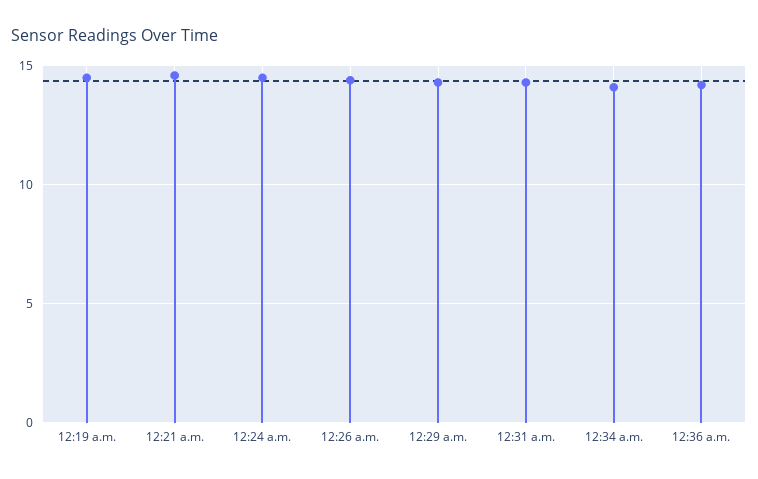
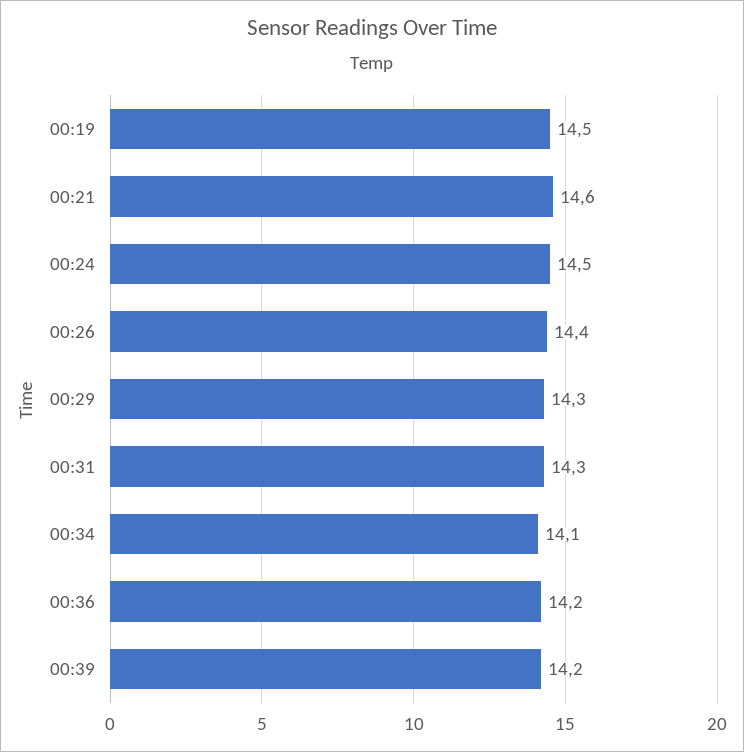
00:39: none -> 14.2

